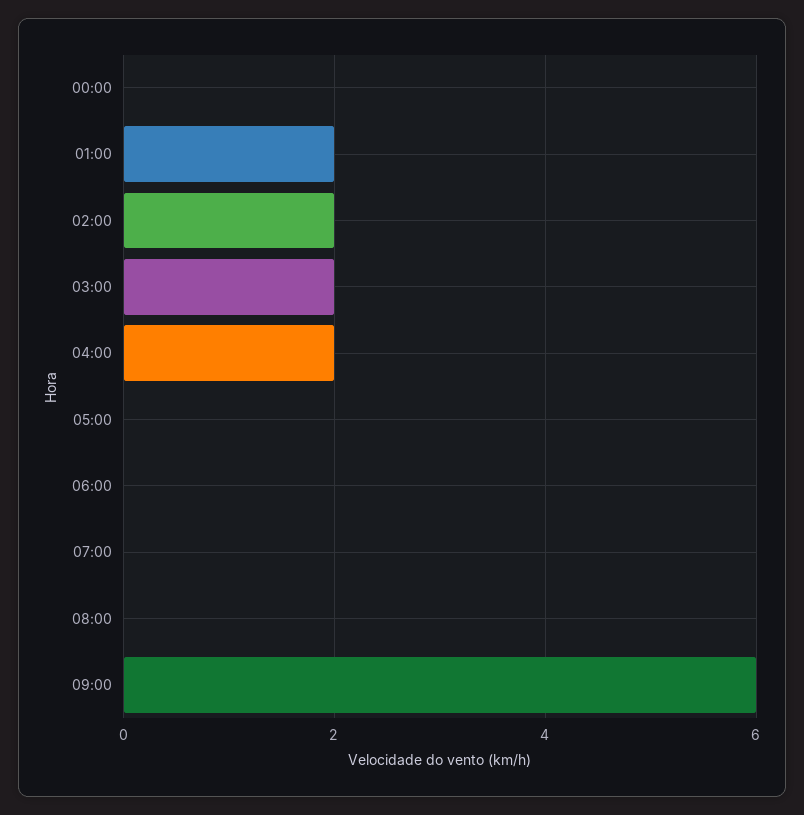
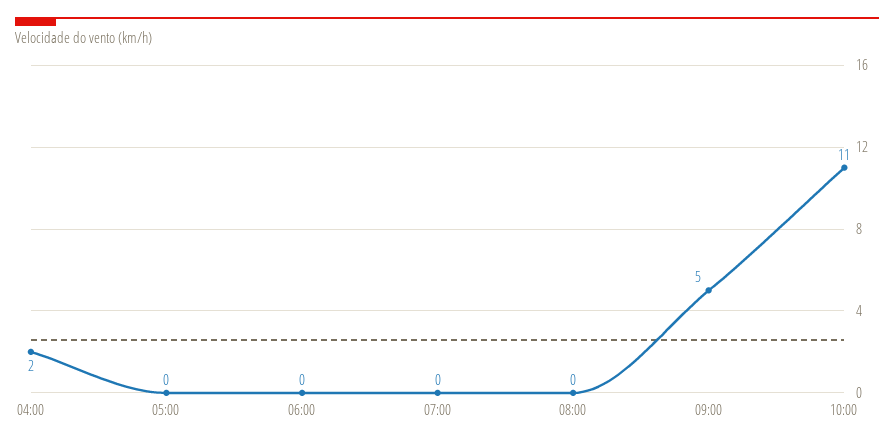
00:00: 0 -> none
01:00: 2 -> none
02:00: 2 -> none
03:00: 2 -> none
09:00: 6 -> 5
10:00: none -> 11

